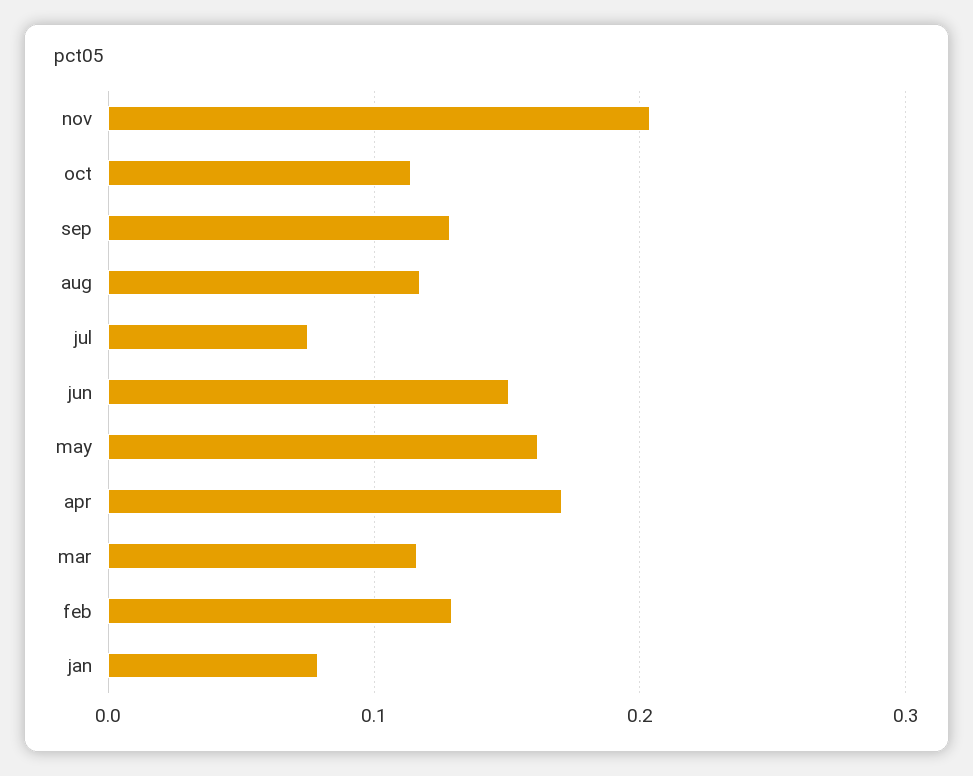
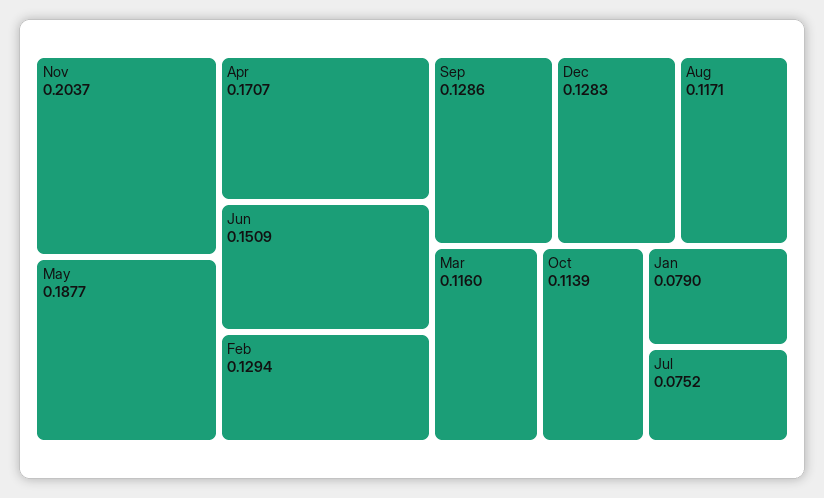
may: 0.16 -> 0.1877
Dec: none -> 0.1283

